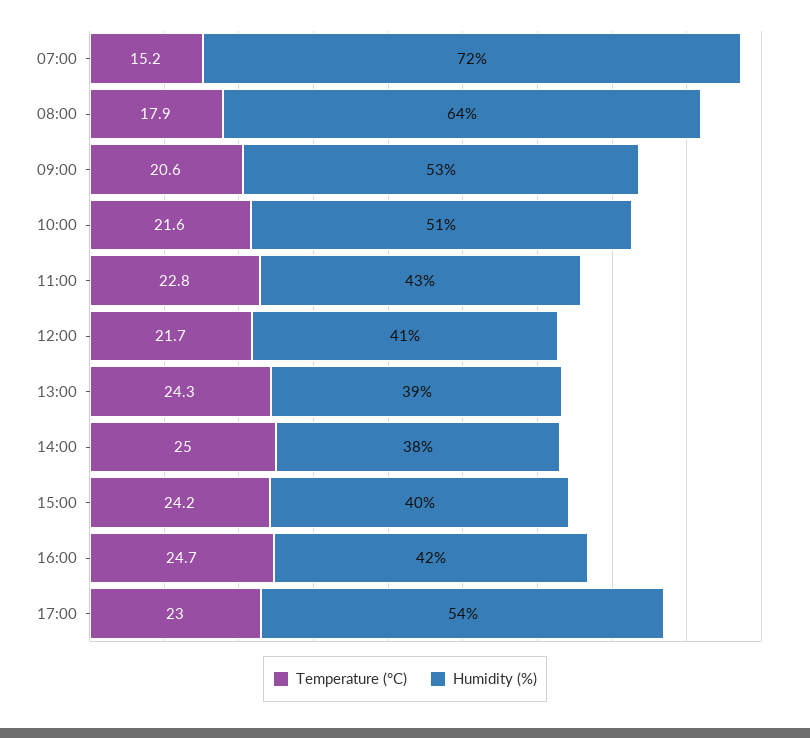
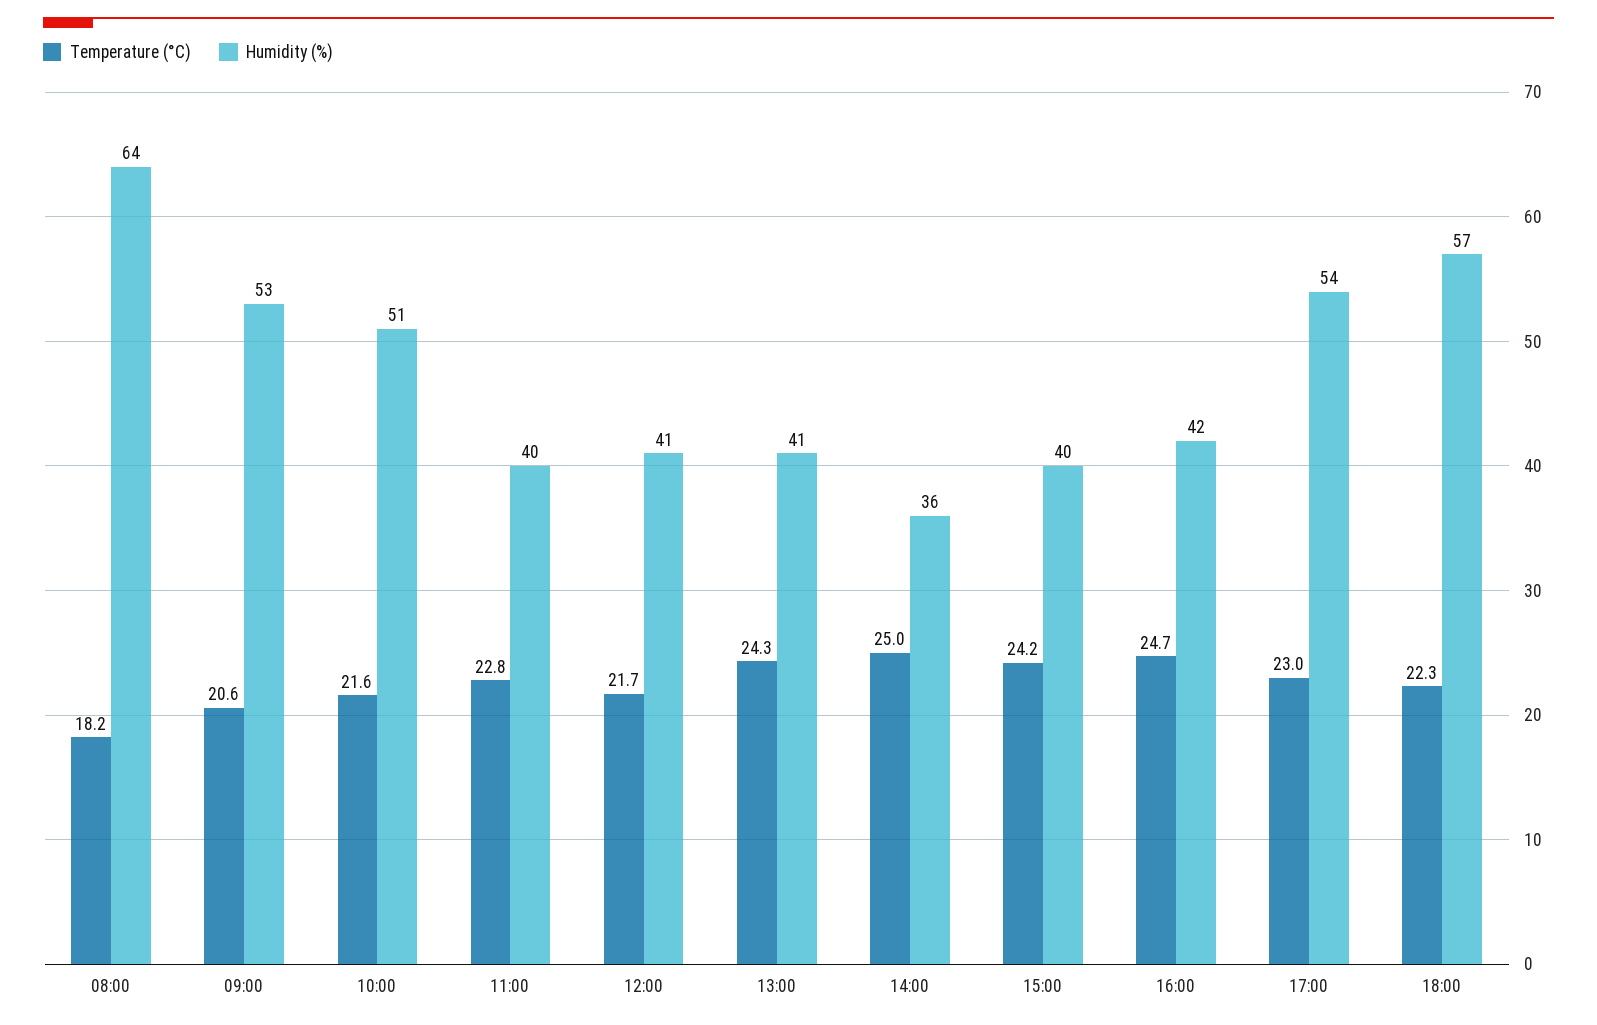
Temperature (°C), 07:00: 15.2 -> none
Humidity (%), 07:00: 72 -> none
Temperature (°C), 08:00: 17.9 -> 18.2
Humidity (%), 11:00: 43 -> 40
Humidity (%), 13:00: 39 -> 41
Humidity (%), 14:00: 38 -> 36
Temperature (°C), 18:00: none -> 22.3
Humidity (%), 18:00: none -> 57

